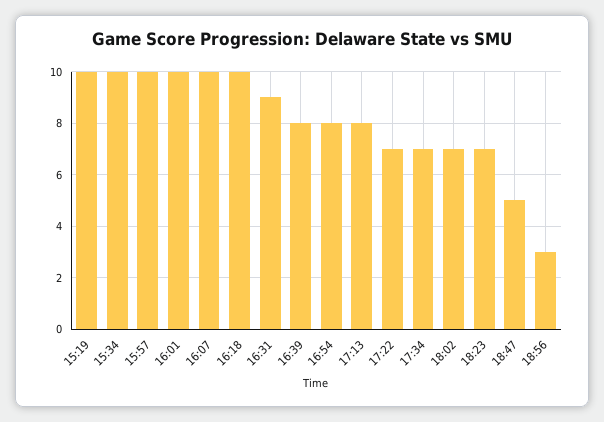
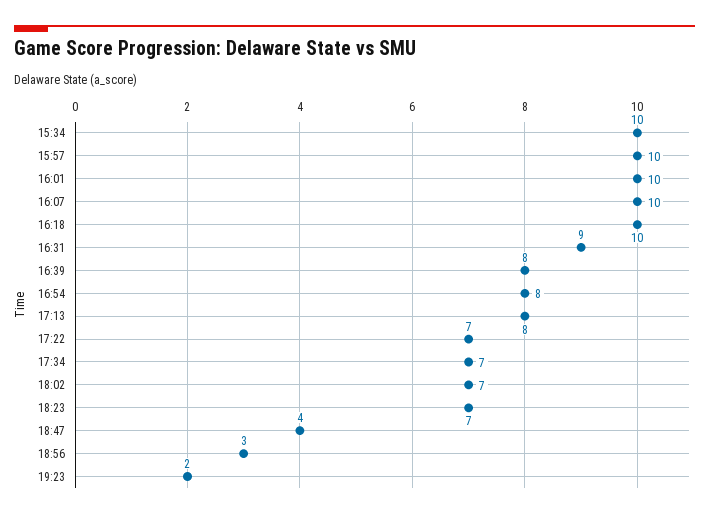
15:19: 10 -> none
18:47: 5 -> 4
19:23: none -> 2

